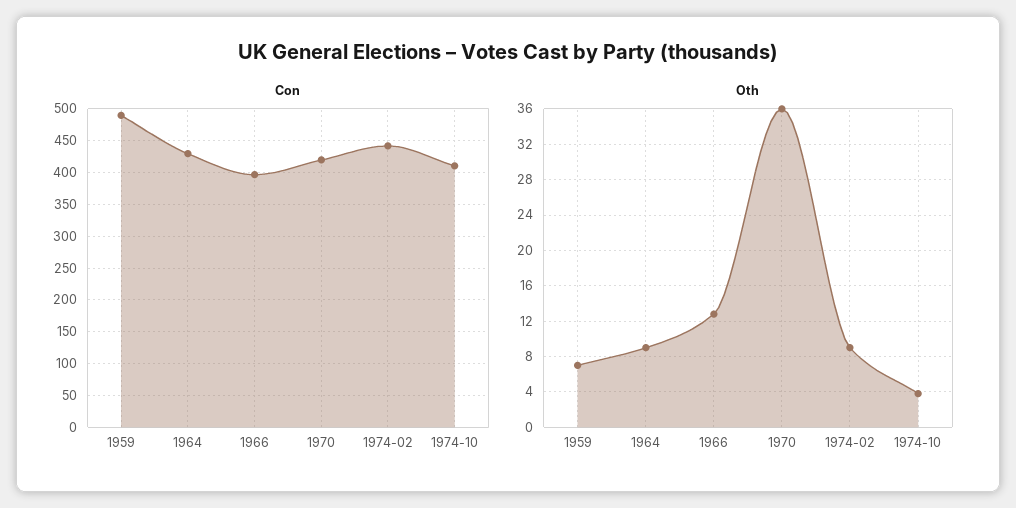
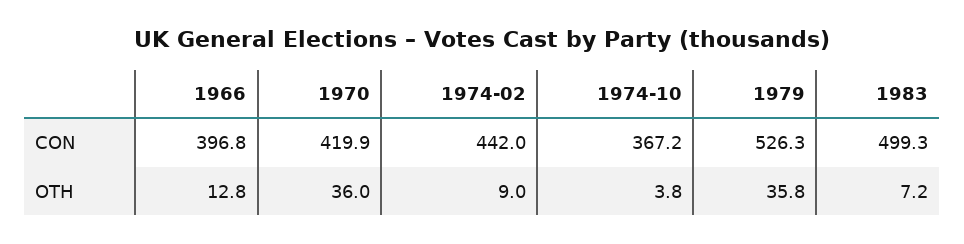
Con, 1959: 490 -> none
Con, 1964: 430 -> none
Con, 1974-10: 410 -> 367.2
Oth, 1959: 7 -> none
Oth, 1964: 9 -> none
Con, 1979: none -> 526.3
Con, 1983: none -> 499.3
Oth, 1979: none -> 35.8
Oth, 1983: none -> 7.2

